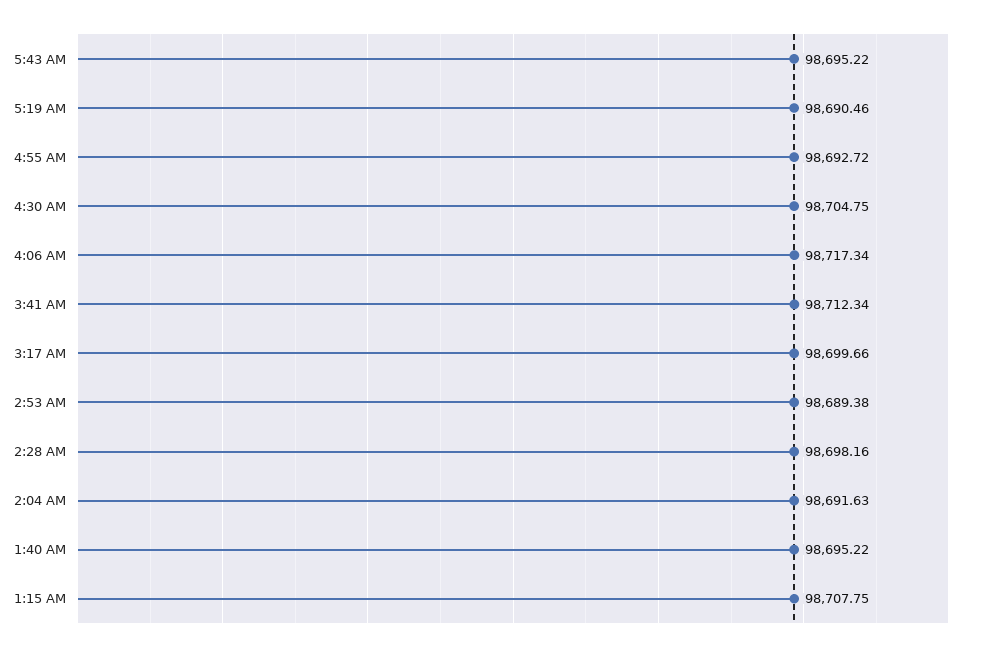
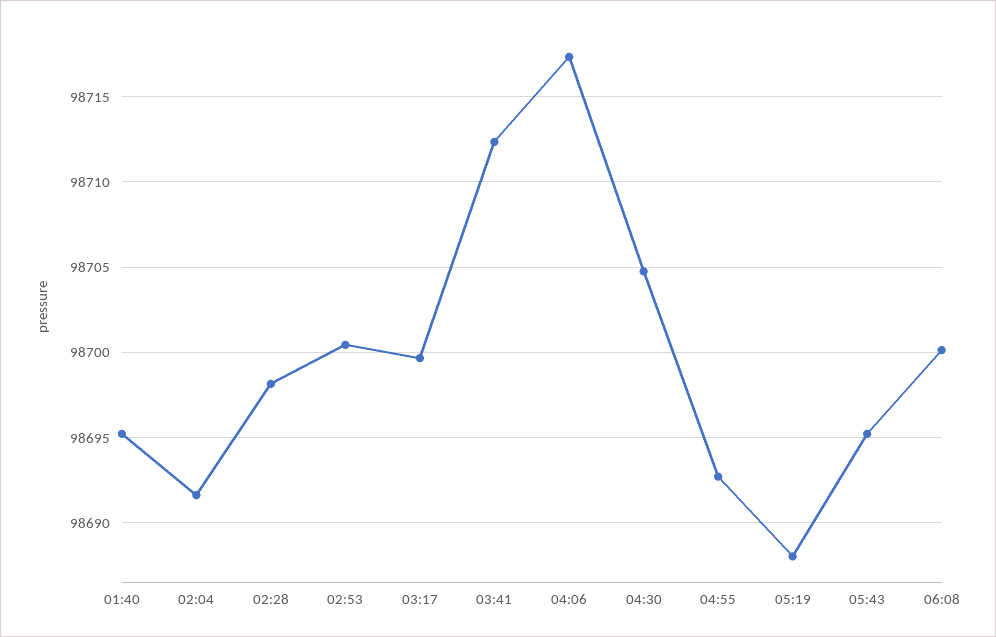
5:19 AM: 98690.46 -> 98688
2:53 AM: 98689.38 -> 98700.5
1:15 AM: 98707.75 -> none
06:08: none -> 98700

